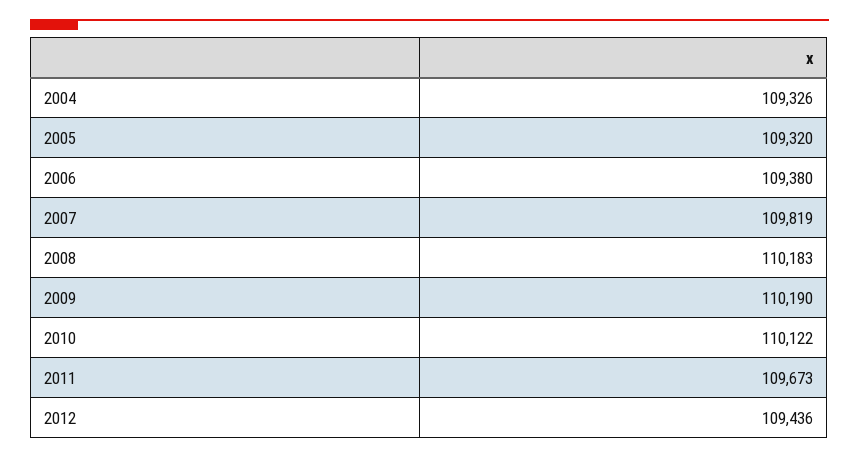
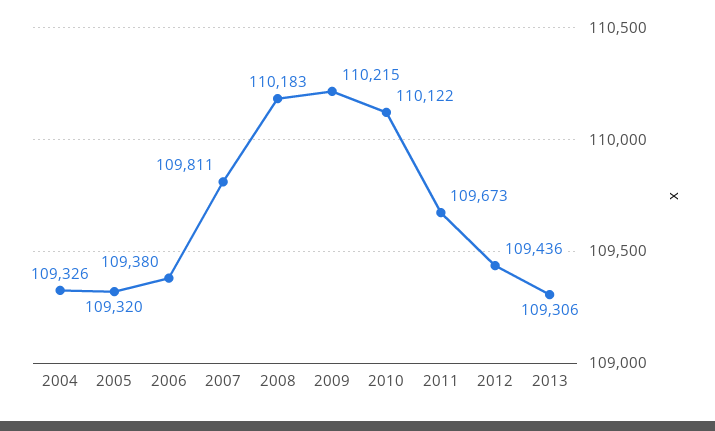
2007: 109819 -> 109811
2009: 110190 -> 110215
2013: none -> 109306

